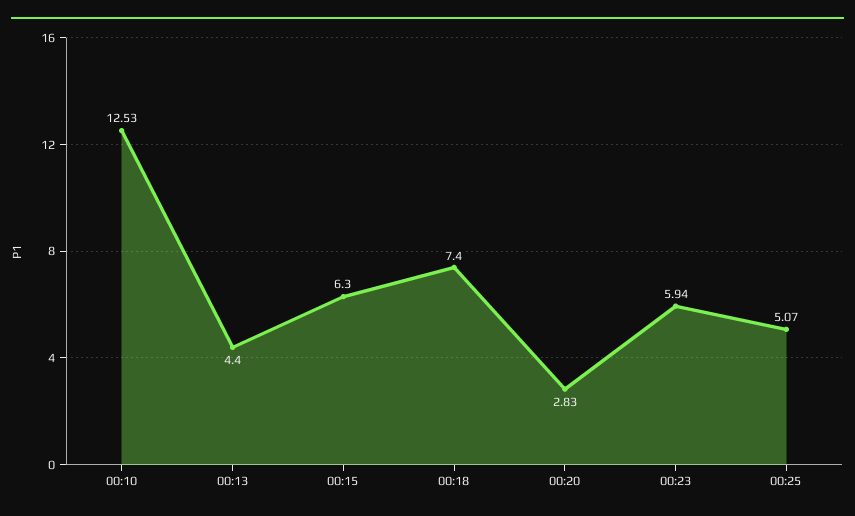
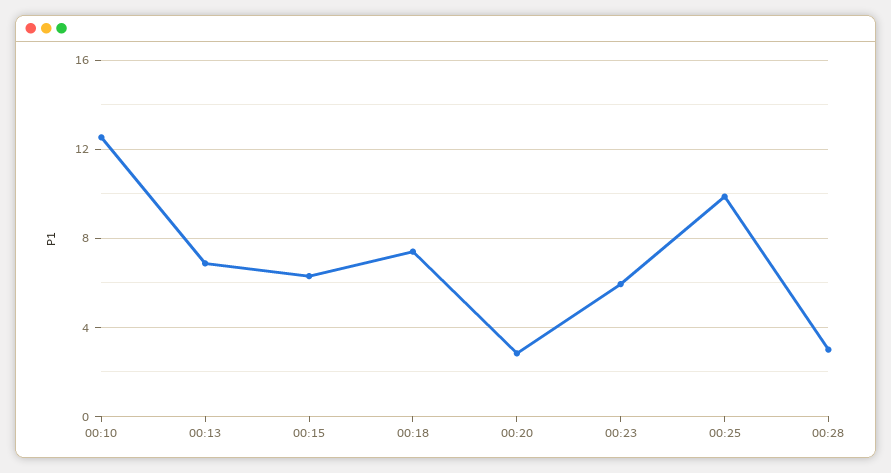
00:13: 4.4 -> 7
00:25: 5.07 -> 10
00:28: none -> 3

